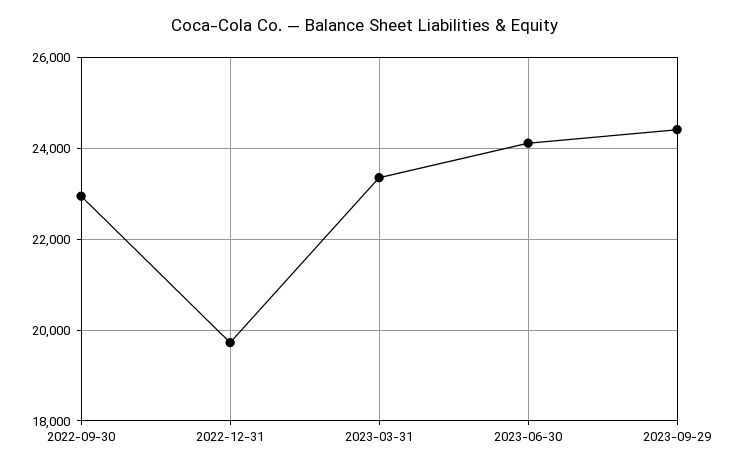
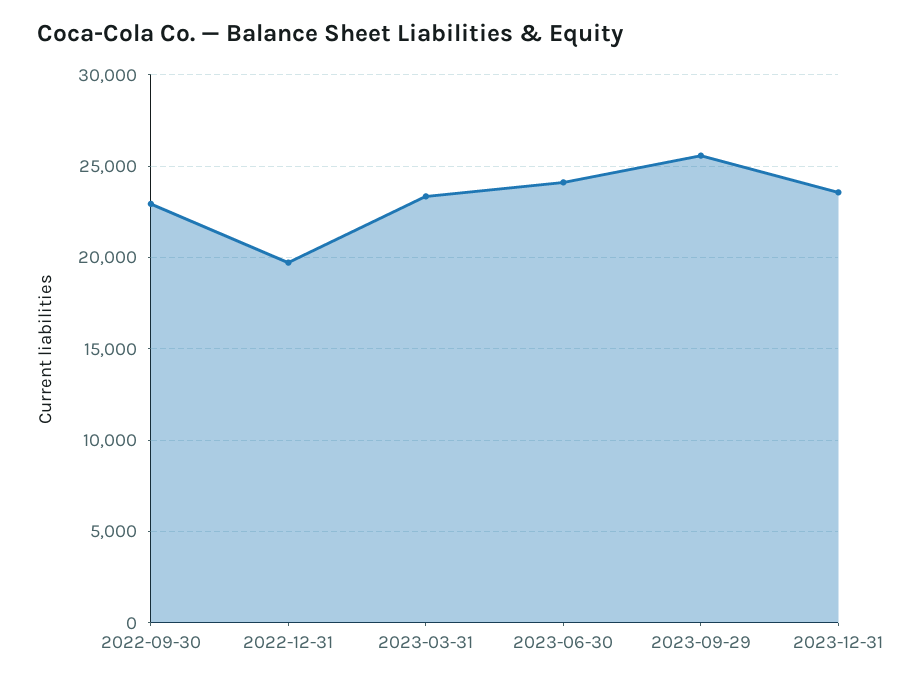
2023-09-29: 24400 -> 25500
2023-12-31: none -> 23500

